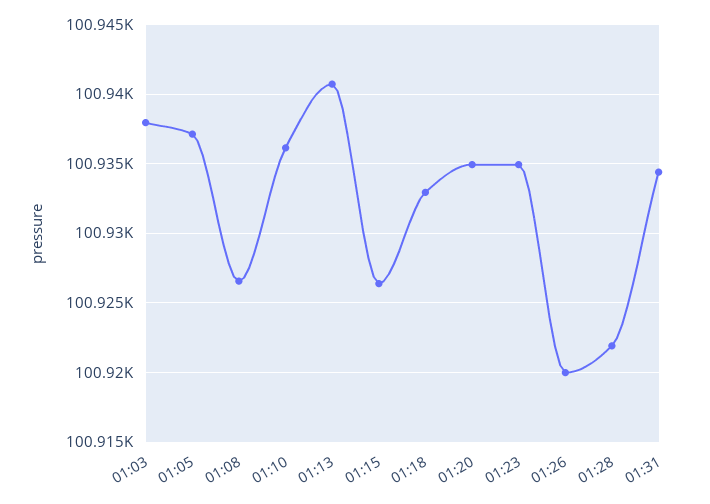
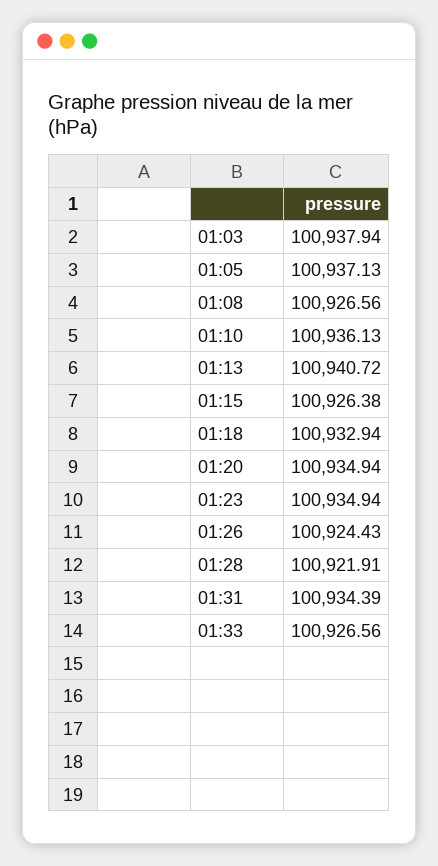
01:26: 100920 -> 100924.43
01:33: none -> 100926.56

